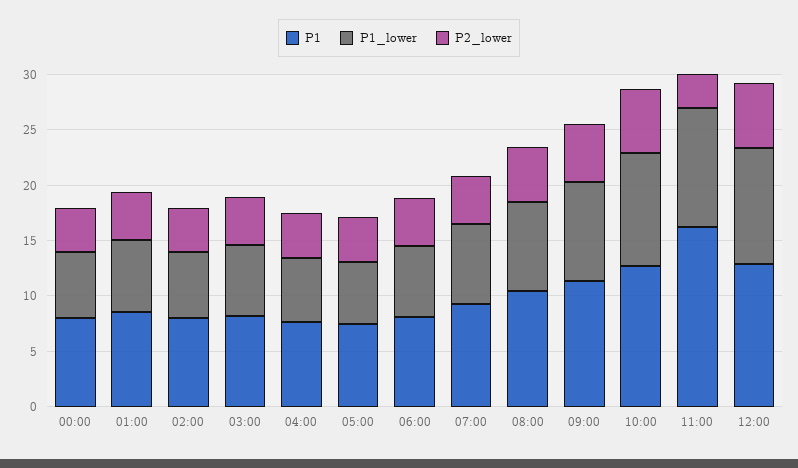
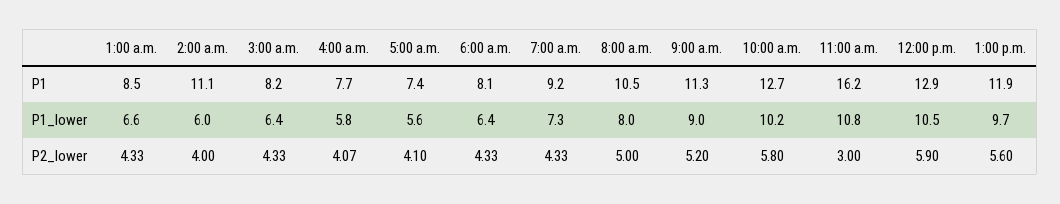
P1, 00:00: 8 -> none
P1_lower, 00:00: 6 -> none
P2_lower, 00:00: 4 -> none
P1, 02:00: 8 -> 11.1
P1, 1:00 p.m.: none -> 11.9
P1_lower, 1:00 p.m.: none -> 9.7
P2_lower, 1:00 p.m.: none -> 5.6

